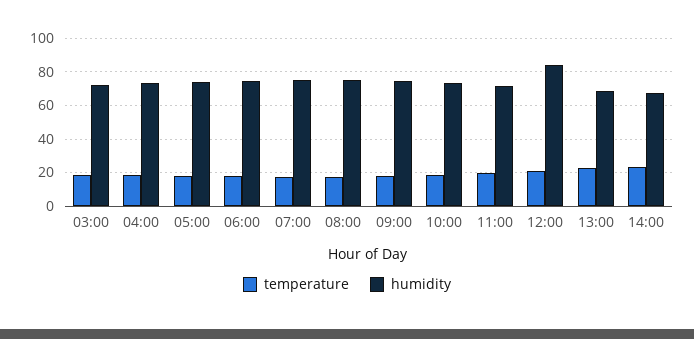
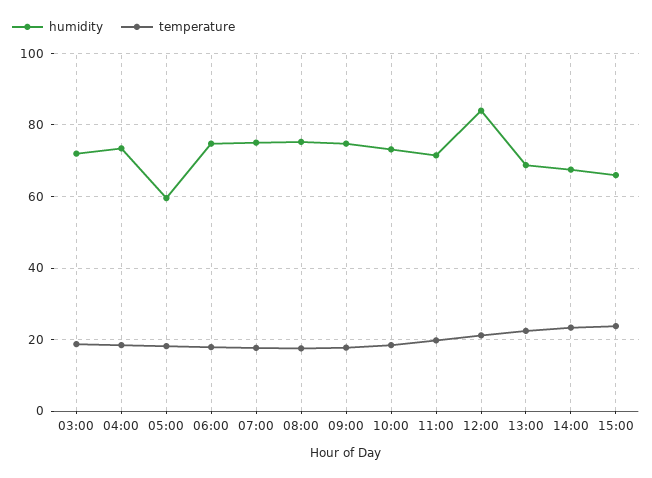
humidity, 05:00: 75 -> 60
humidity, 15:00: none -> 66
temperature, 15:00: none -> 24

